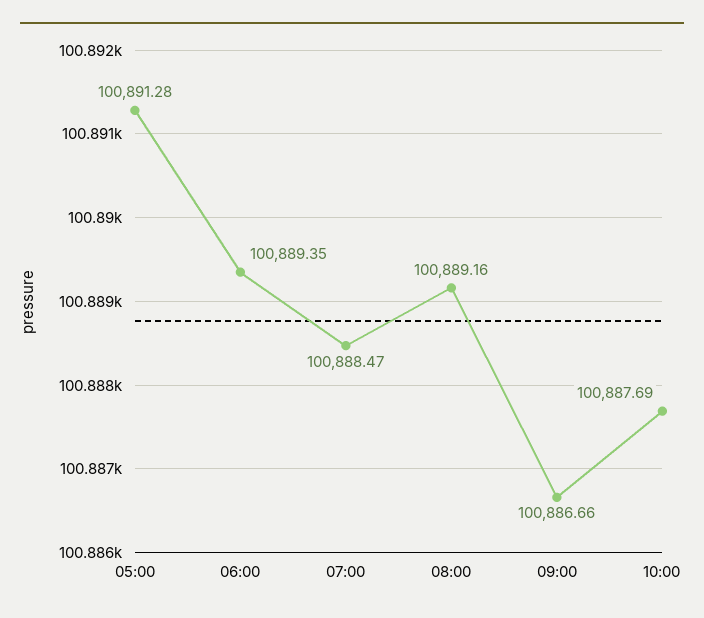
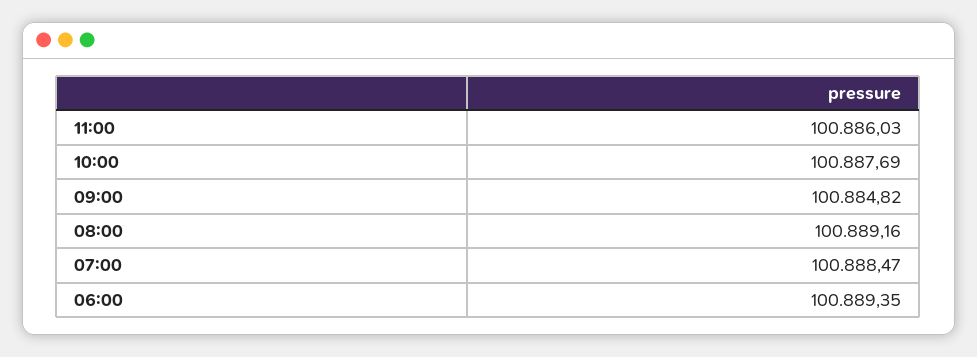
05:00: 100891.28 -> none
09:00: 100886.66 -> 100884.82
11:00: none -> 100886.03

